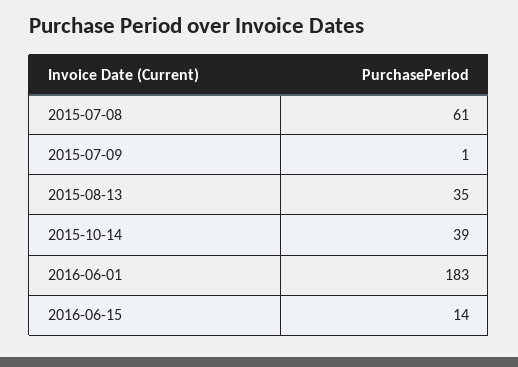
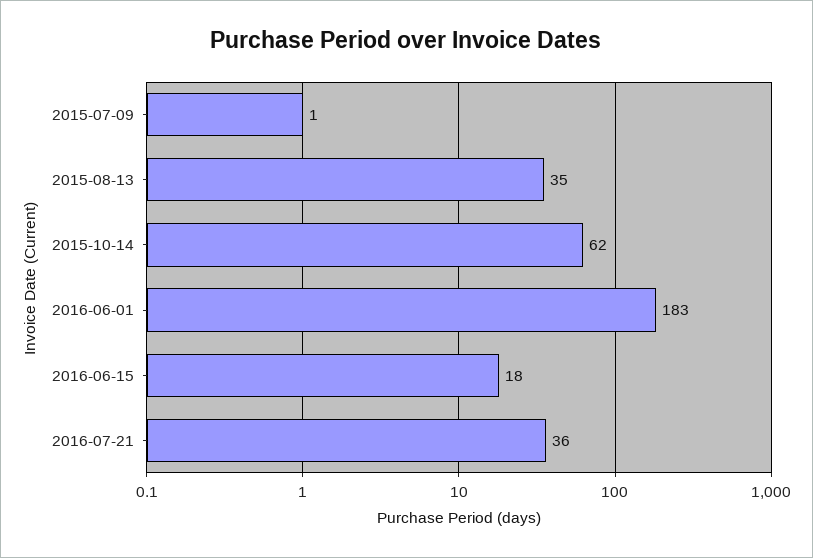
2015-07-08: 61 -> none
2015-10-14: 39 -> 62
2016-06-15: 14 -> 18
2016-07-21: none -> 36

